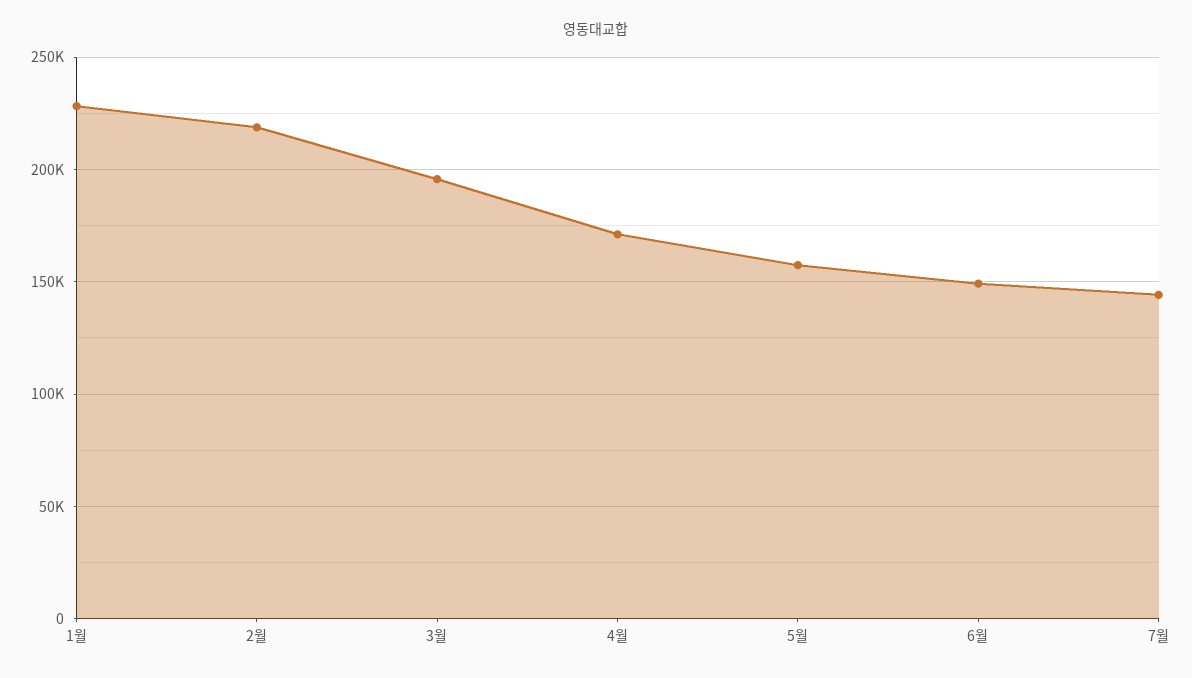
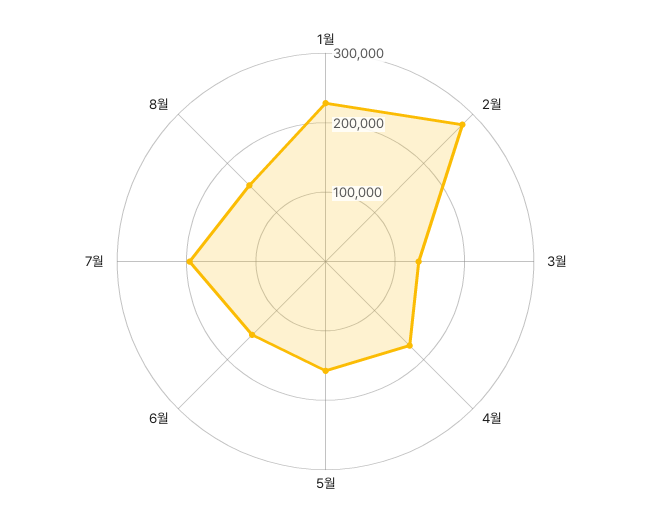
2월: 220000 -> 280000
3월: 195000 -> 140000
7월: 145000 -> 200000
8월: none -> 160000

